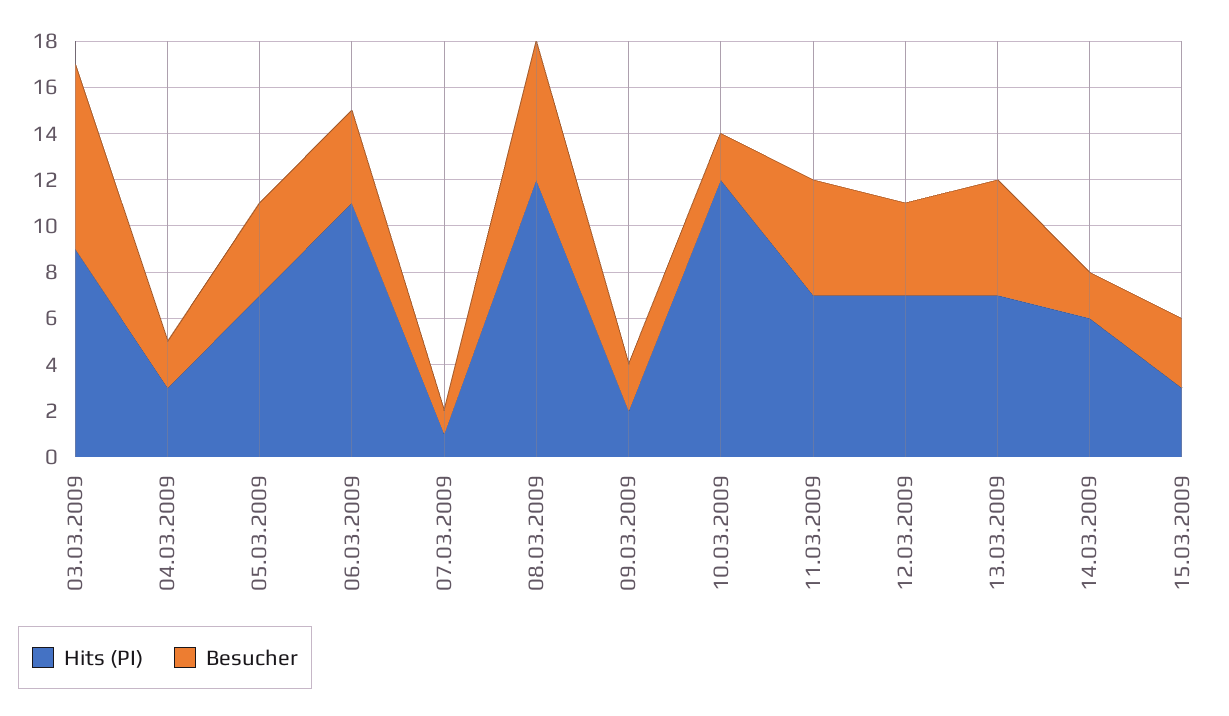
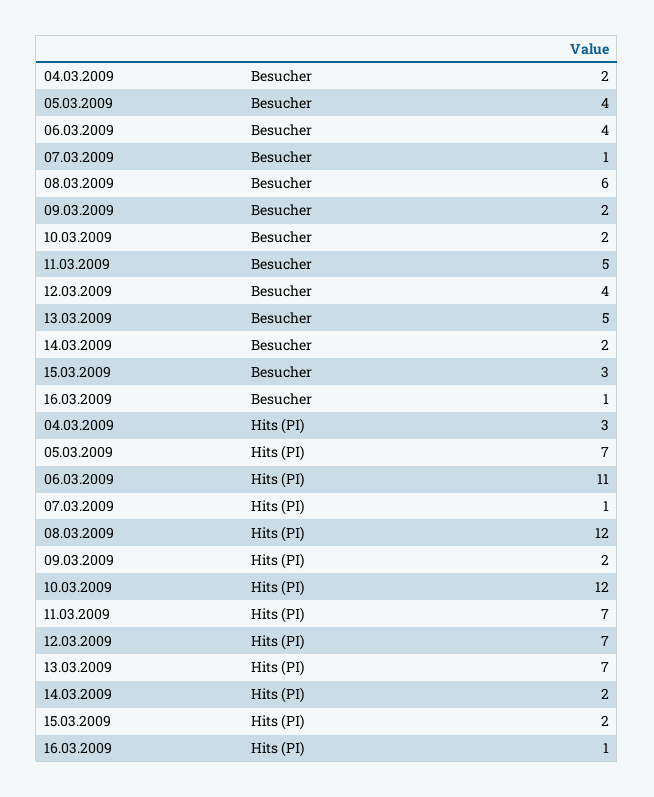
Hits (PI), 03.03.2009: 9 -> none
Besucher, 03.03.2009: 8 -> none
Hits (PI), 14.03.2009: 6 -> 2
Hits (PI), 15.03.2009: 3 -> 2
Besucher, 16.03.2009: none -> 1
Hits (PI), 16.03.2009: none -> 1

